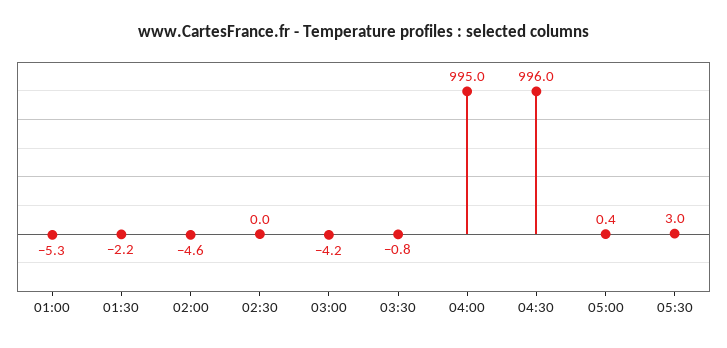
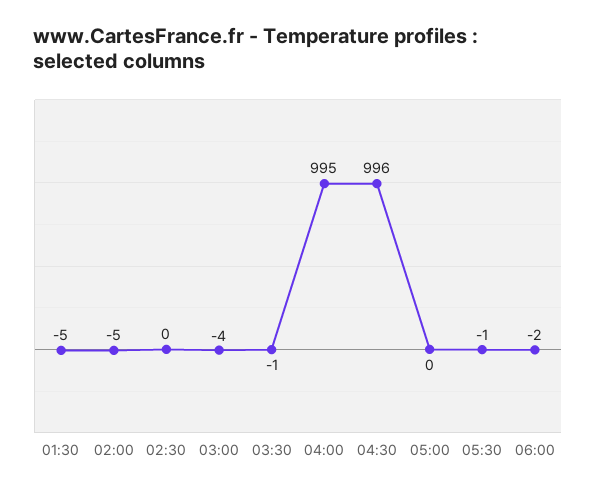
01:00: -5.3 -> none
01:30: -2.2 -> -5
05:30: 3 -> -1
06:00: none -> -2

